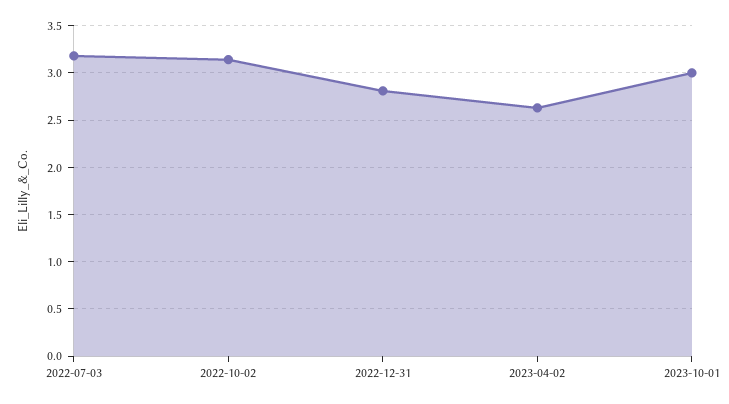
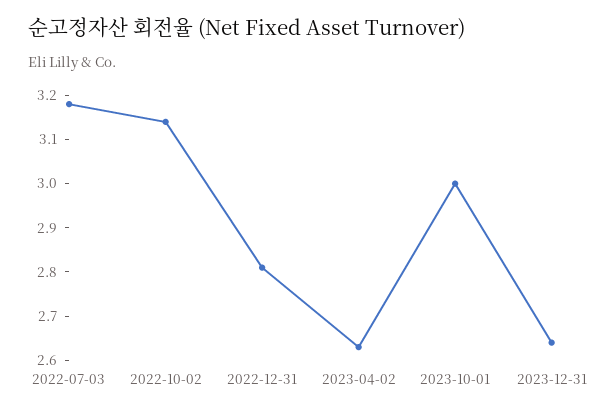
2023-12-31: none -> 2.65

